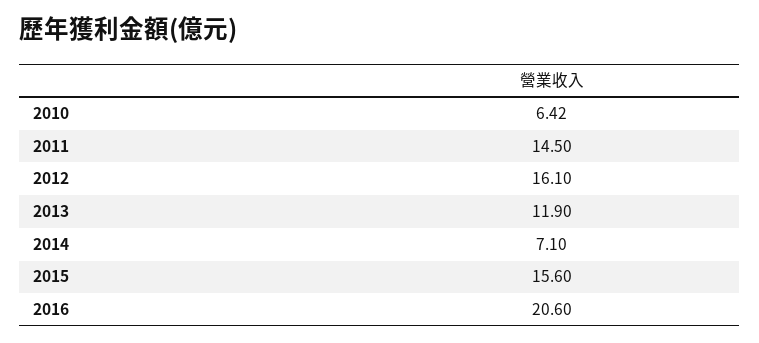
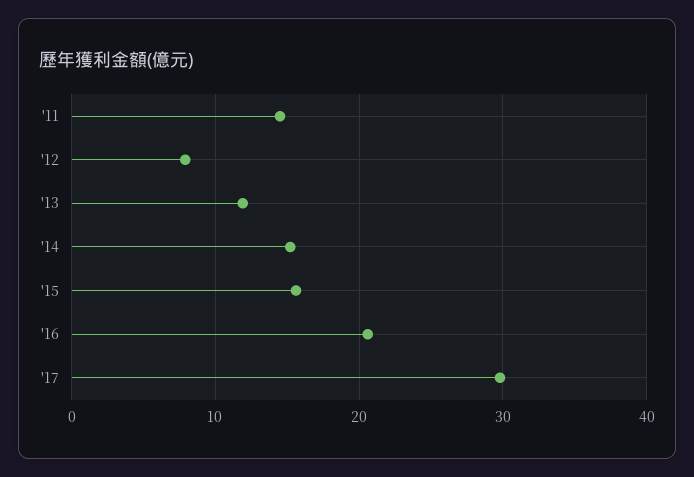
2010: 6.42 -> none
2012: 16.1 -> 8
2014: 7.1 -> 15
'17: none -> 30

